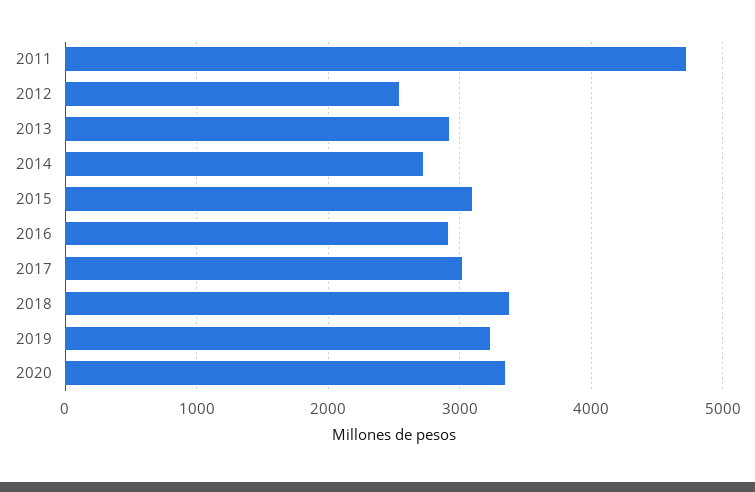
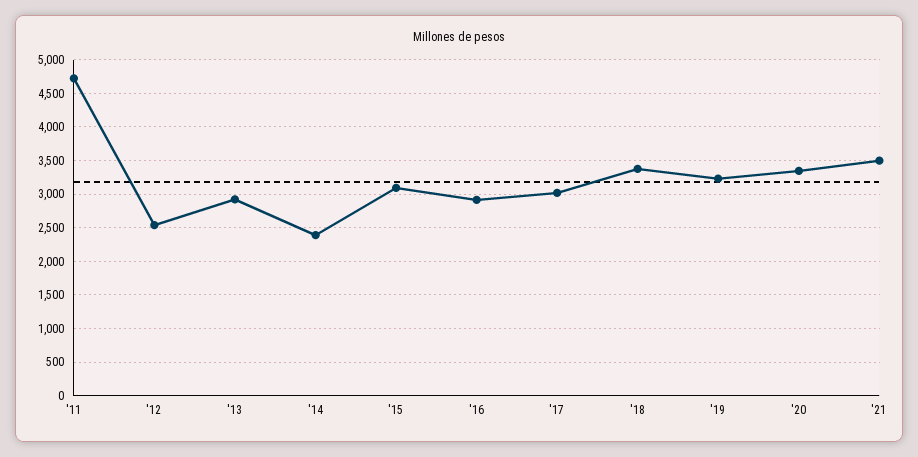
2014: 2700 -> 2400
'21: none -> 3500

